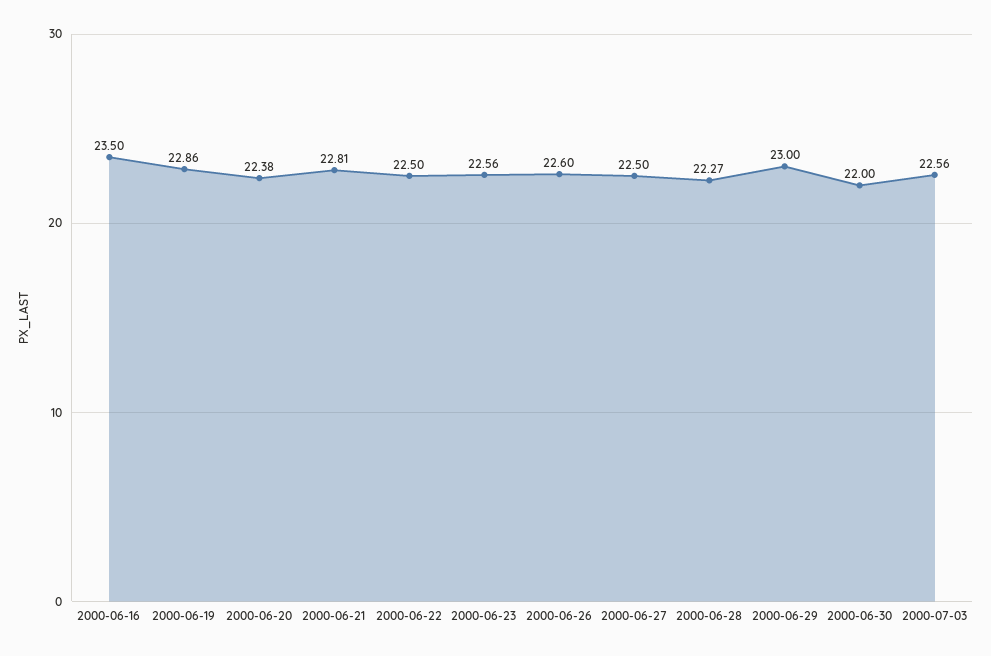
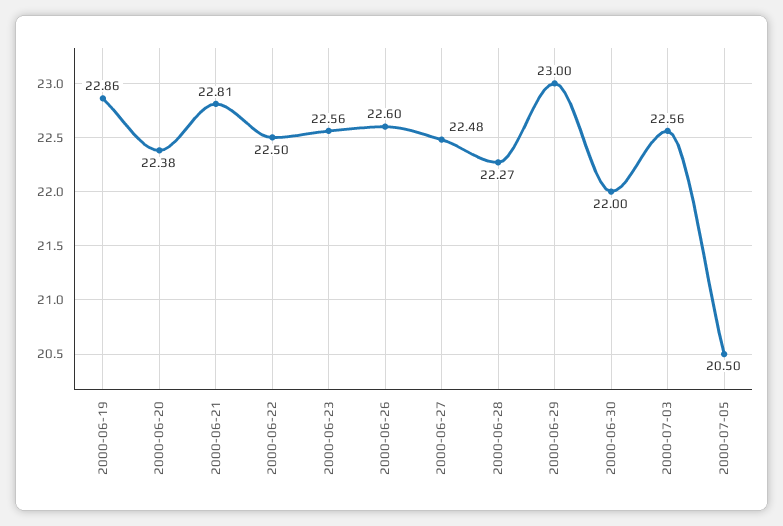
2000-06-16: 23.5 -> none
2000-06-27: 22.5 -> 22.48
2000-07-05: none -> 20.5

